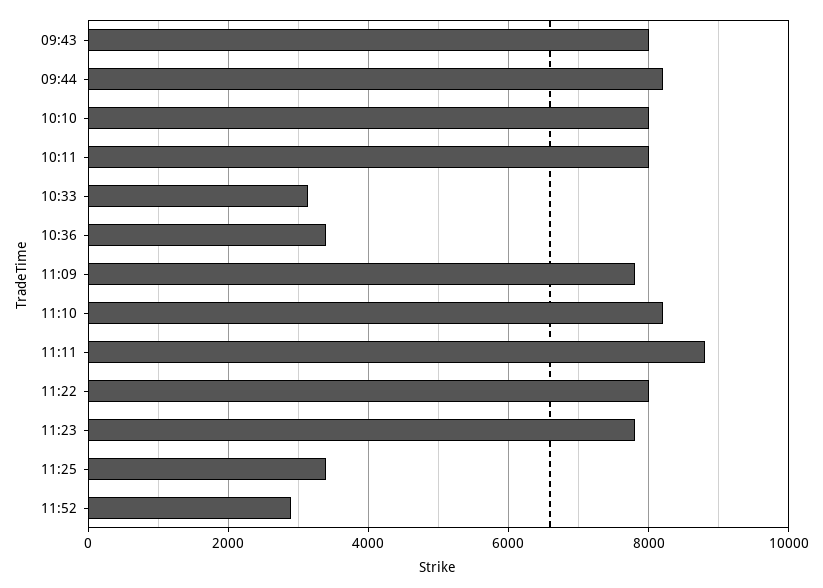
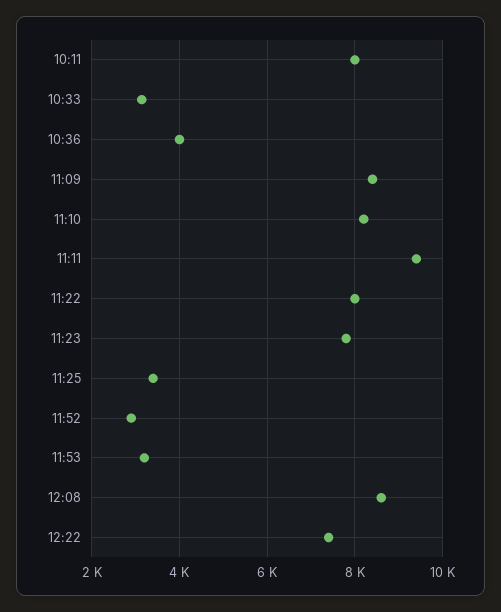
09:43: 8000 -> none
09:44: 8200 -> none
10:10: 8000 -> none
10:36: 3400 -> 4000
11:09: 7800 -> 8400
11:11: 8800 -> 9400
11:53: none -> 3200
12:08: none -> 8600
12:22: none -> 7400

